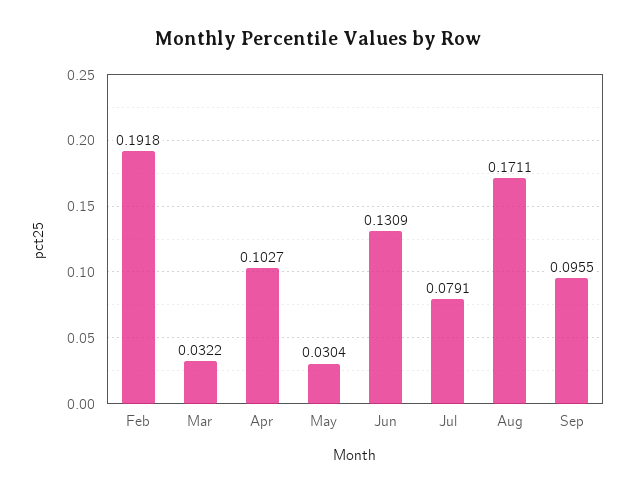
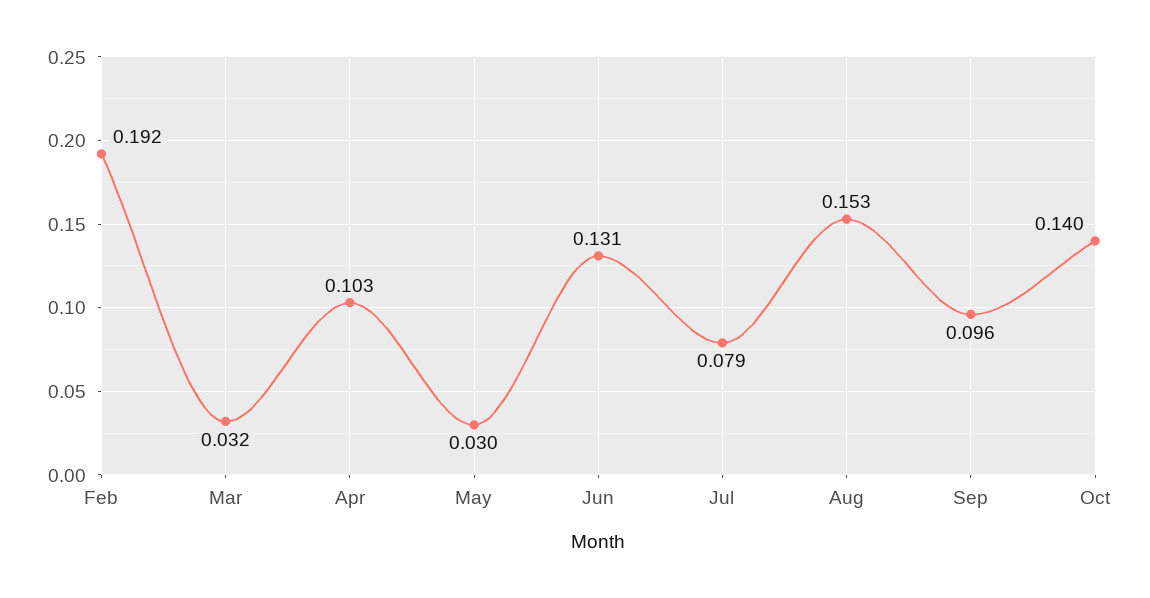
Aug: 0.1711 -> 0.153
Oct: none -> 0.14

